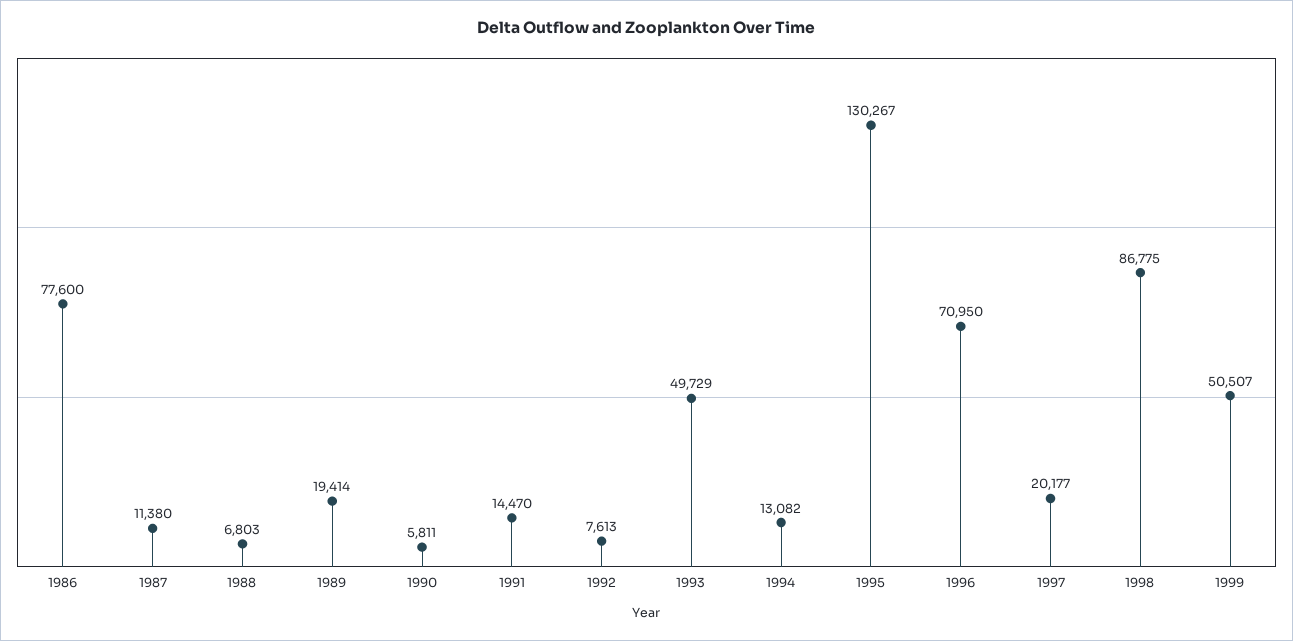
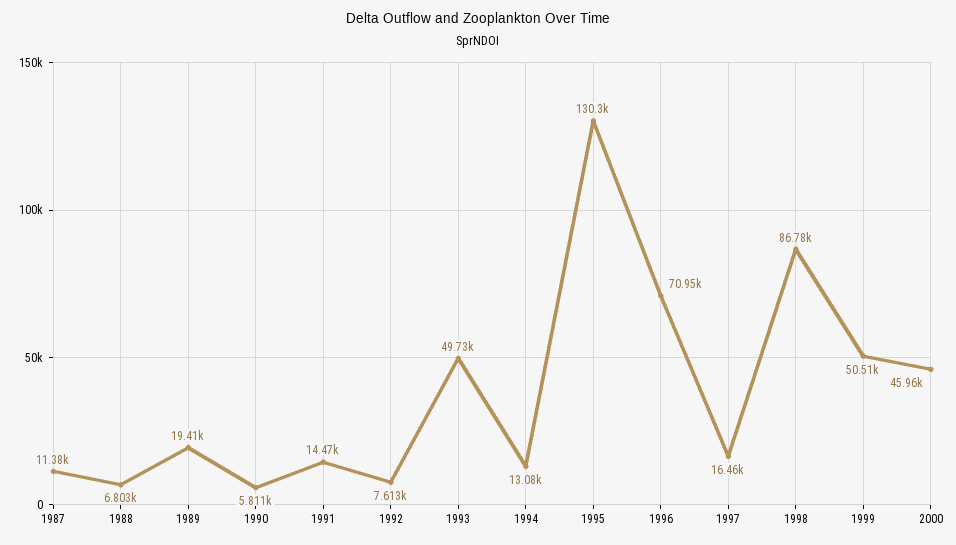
1986: 77600 -> none
1997: 20177 -> 16460
2000: none -> 45960

